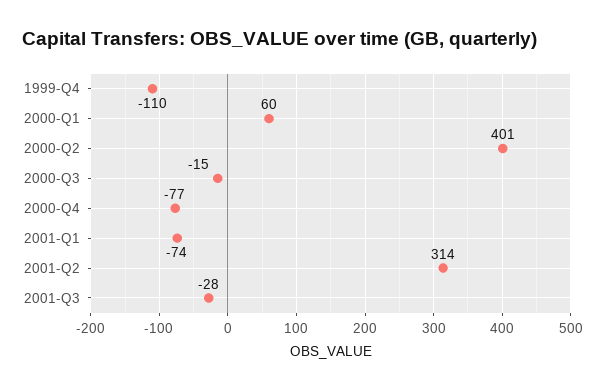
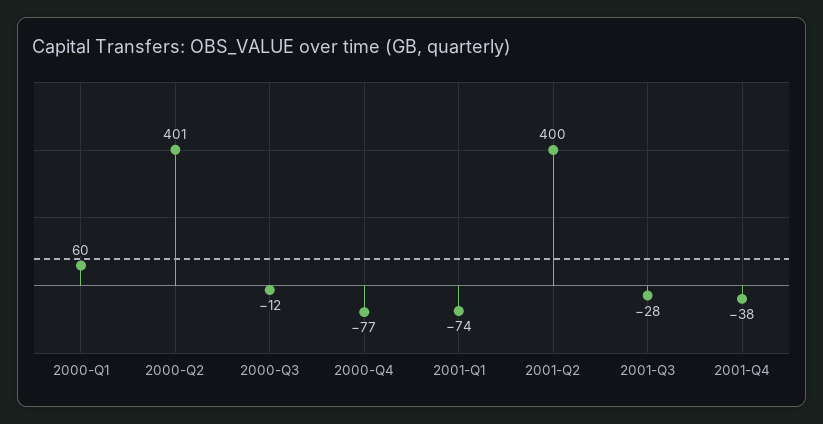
1999-Q4: -110 -> none
2000-Q3: -15 -> -12
2001-Q2: 314 -> 400
2001-Q4: none -> -38

